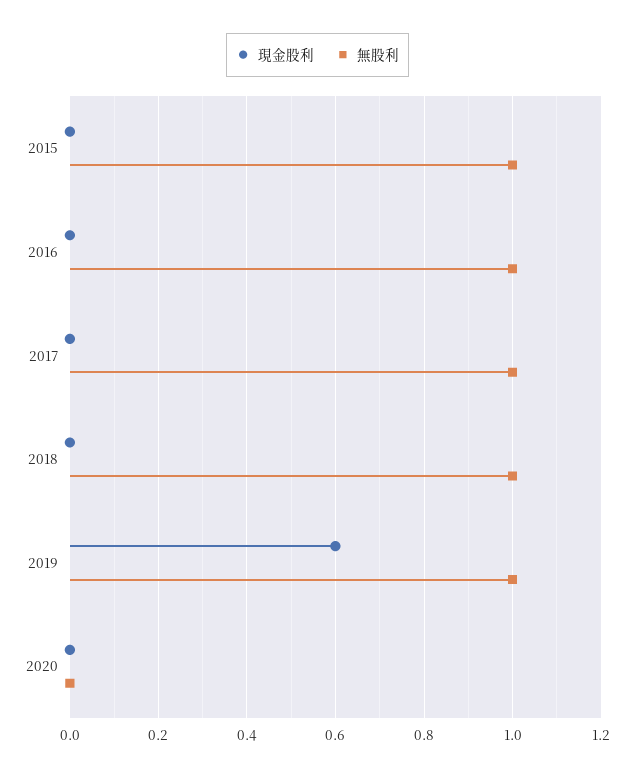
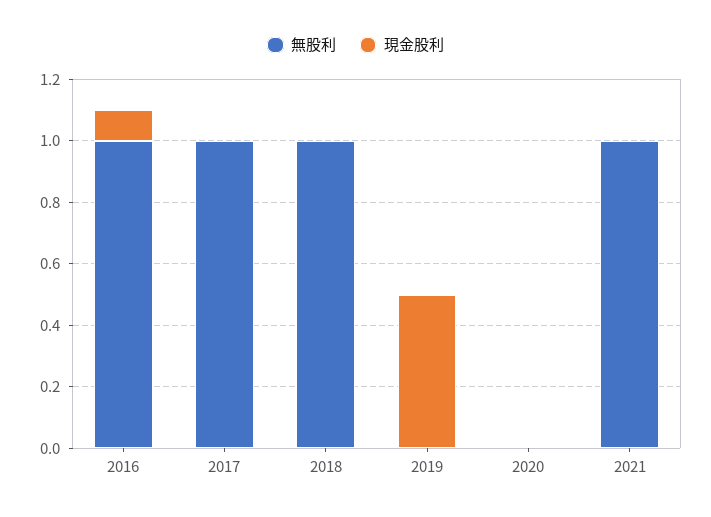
現金股利, 2015: 0 -> none
無股利, 2015: 1 -> none
現金股利, 2016: 0 -> 0.1
現金股利, 2019: 0.6 -> 0.5
無股利, 2019: 1 -> 0
無股利, 2021: none -> 1
現金股利, 2021: none -> 0

